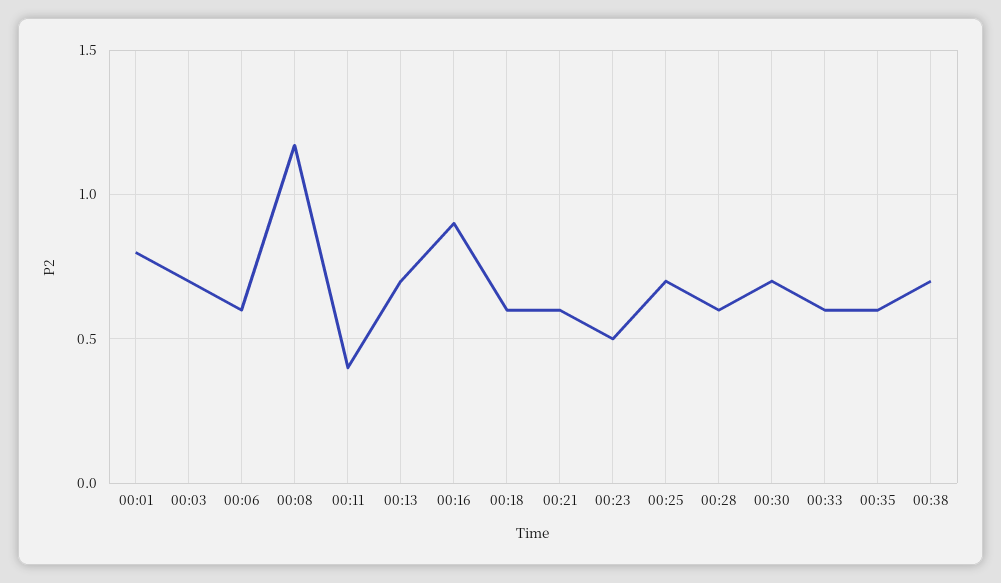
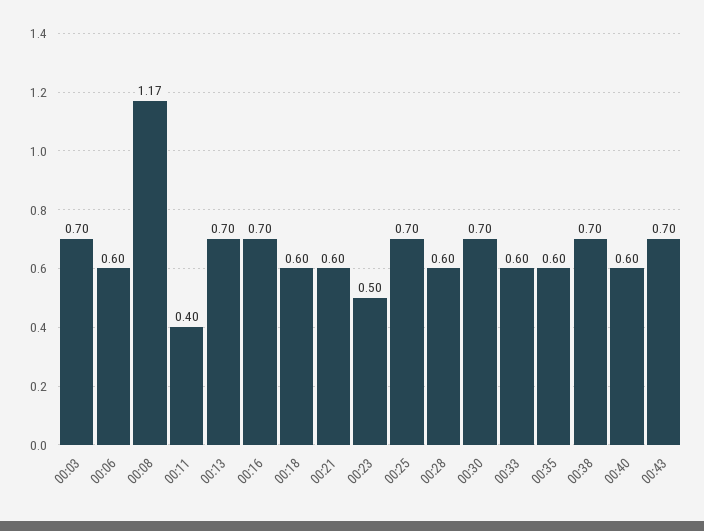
00:01: 0.8 -> none
00:16: 0.9 -> 0.7
00:40: none -> 0.6
00:43: none -> 0.7

